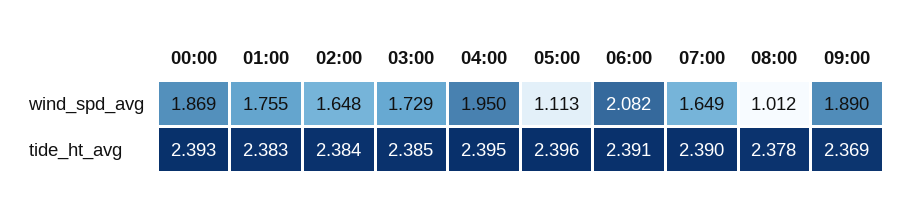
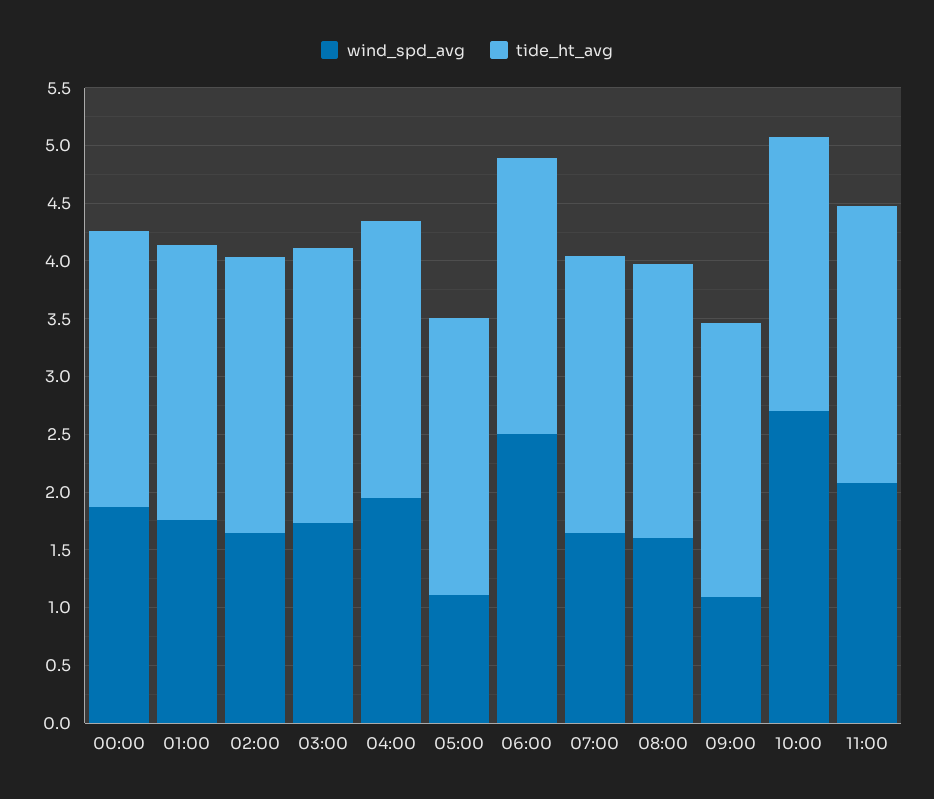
wind_spd_avg, 06:00: 2.082 -> 2.5
wind_spd_avg, 08:00: 1.012 -> 1.6
wind_spd_avg, 09:00: 1.89 -> 1.1
wind_spd_avg, 10:00: none -> 2.7
tide_ht_avg, 10:00: none -> 2.4
wind_spd_avg, 11:00: none -> 2.1
tide_ht_avg, 11:00: none -> 2.4

